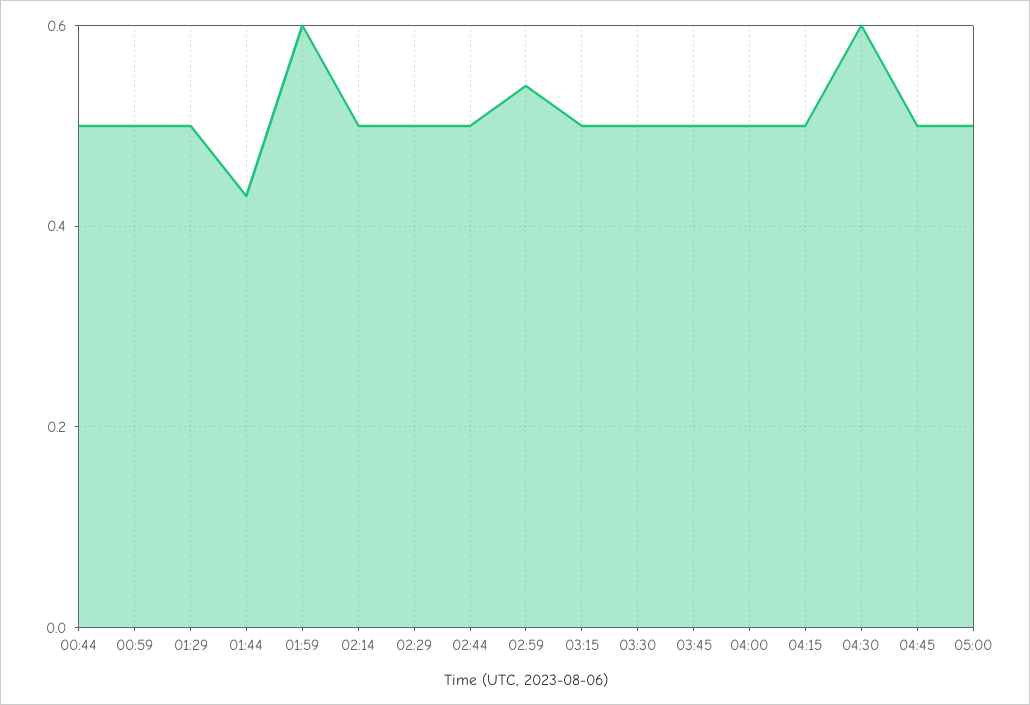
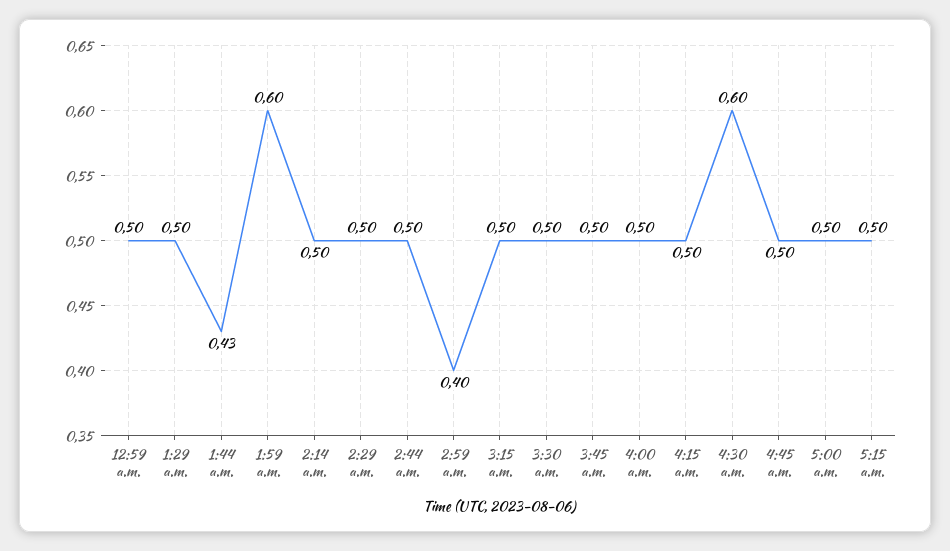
00:44: 0.5 -> none
02:59: 0.55 -> 0.4
5:15 a.m.: none -> 0.5

